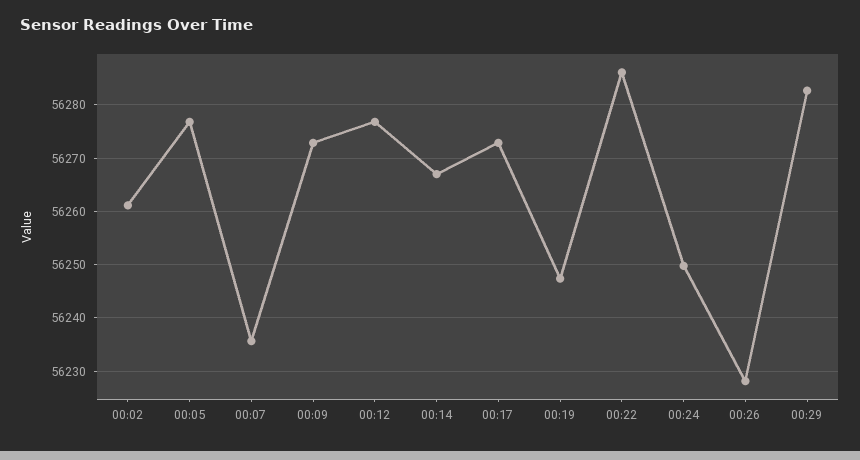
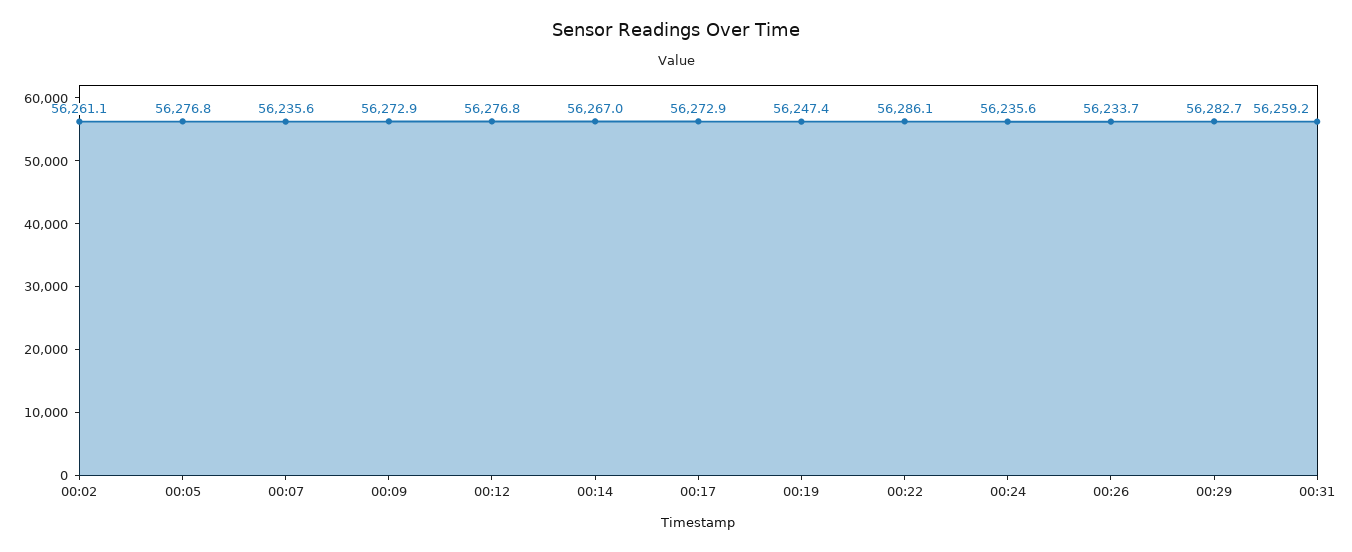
00:24: 56250 -> 56235.6
00:26: 56228 -> 56233.7
00:31: none -> 56259.2

